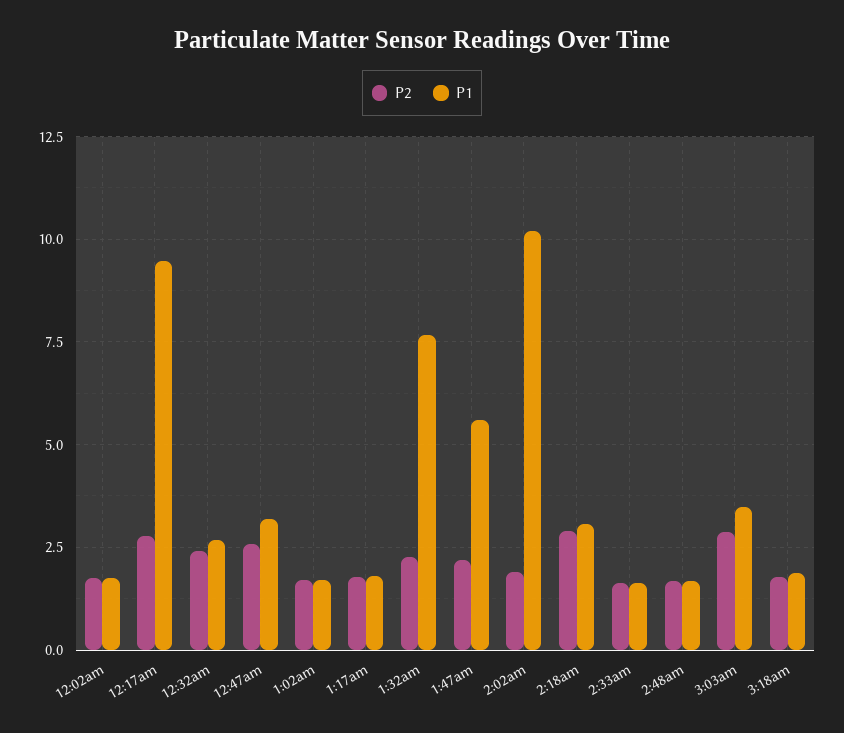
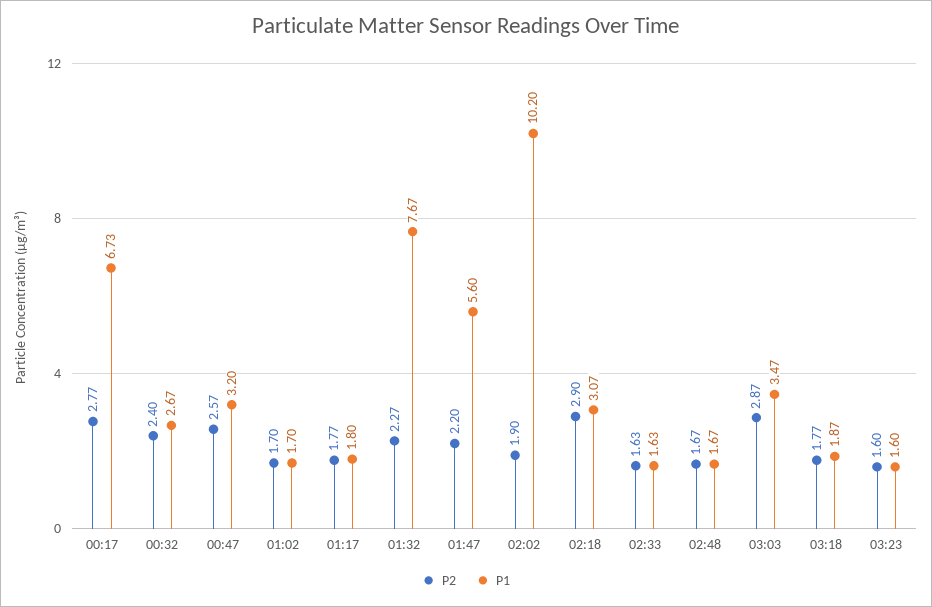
P2, 12:02am: 1.75 -> none
P1, 12:02am: 1.75 -> none
P1, 12:17am: 9.5 -> 6.73
P2, 03:23: none -> 1.6
P1, 03:23: none -> 1.6

